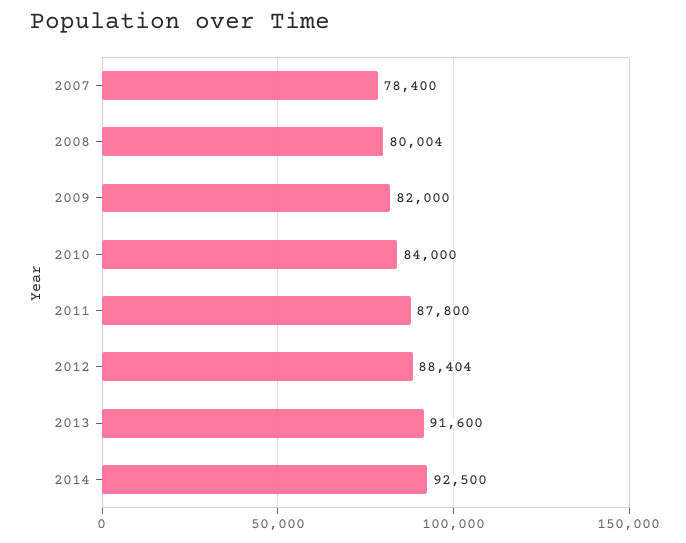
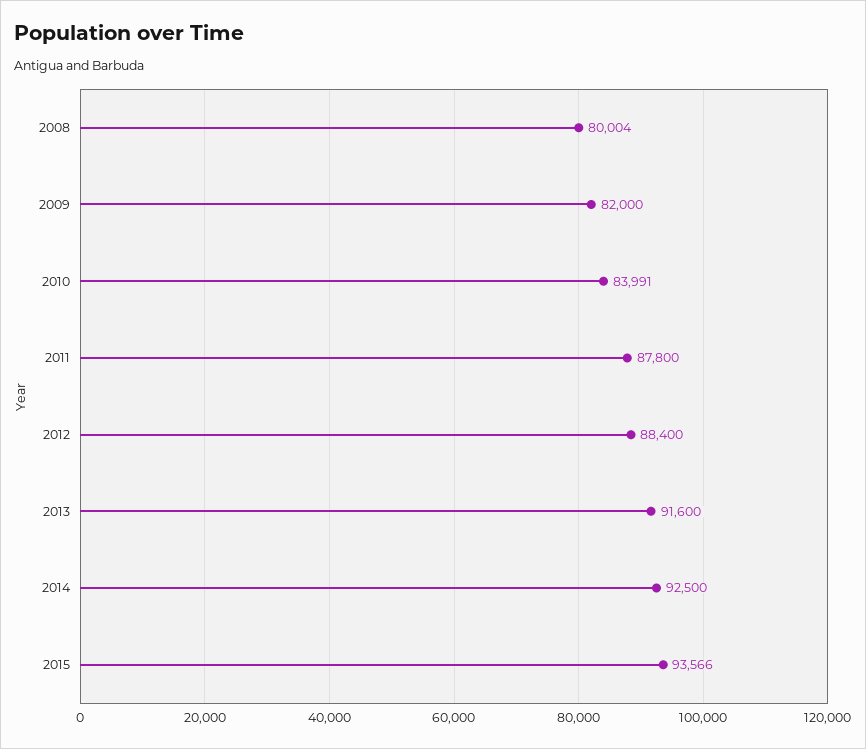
2007: 78400 -> none
2010: 84000 -> 83991
2012: 88404 -> 88400
2015: none -> 93566

